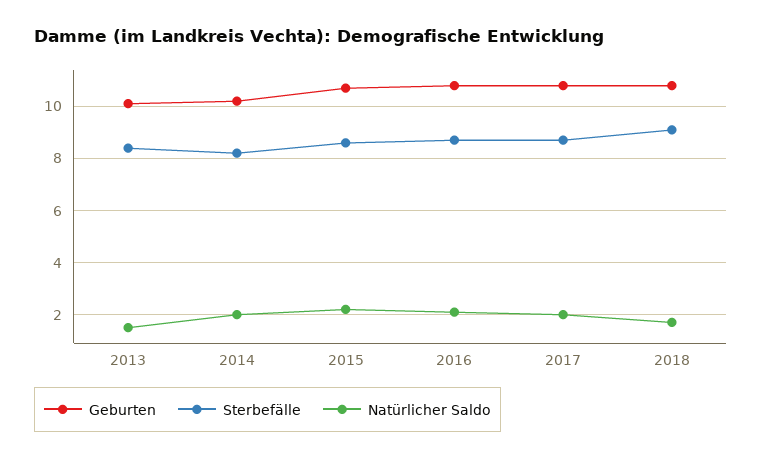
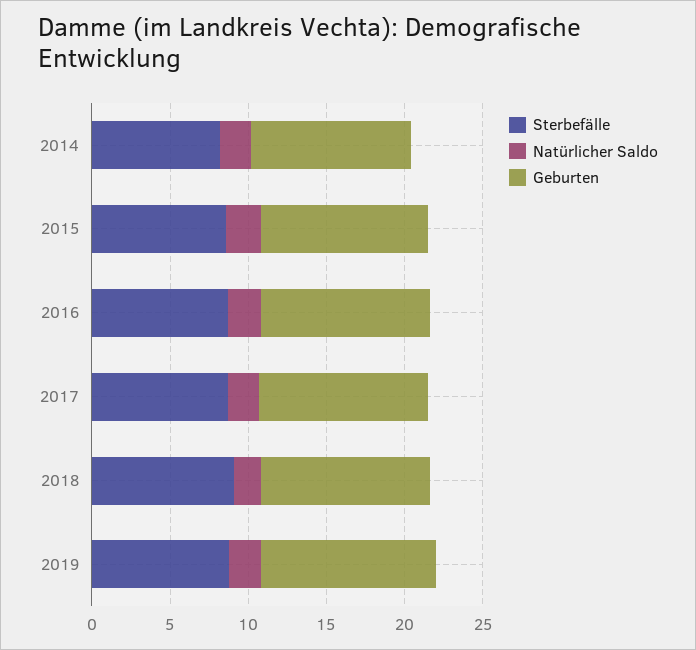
Geburten, 2013: 10 -> none
Sterbefälle, 2013: 8.5 -> none
Natürlicher Saldo, 2013: 1.5 -> none
Sterbefälle, 2019: none -> 9
Natürlicher Saldo, 2019: none -> 2
Geburten, 2019: none -> 11

